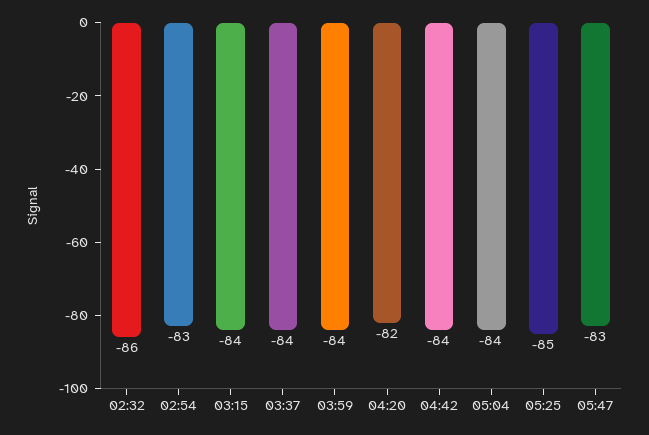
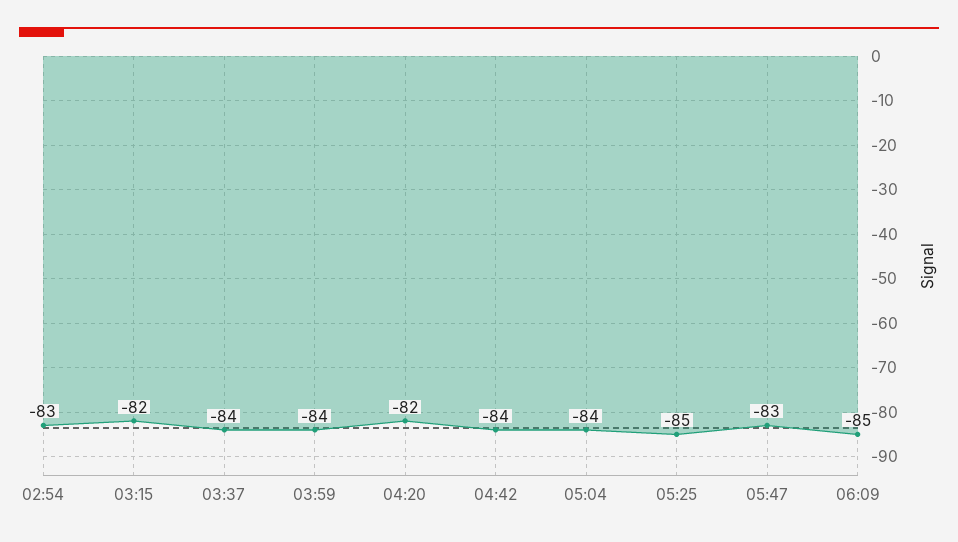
02:32: -86 -> none
03:15: -84 -> -82
06:09: none -> -85

